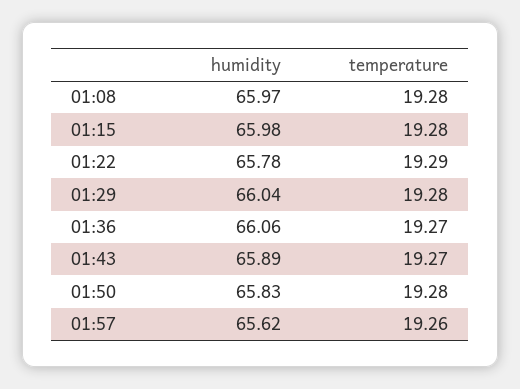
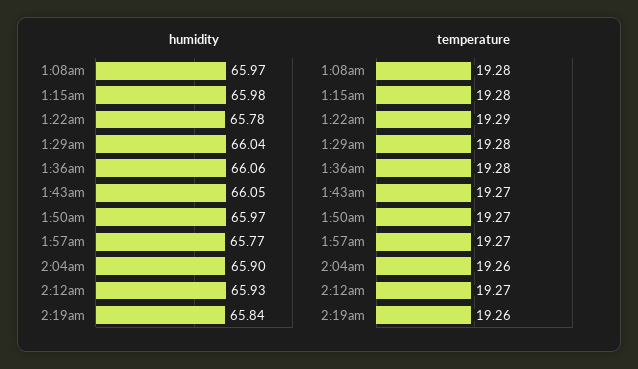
temperature, 01:36: 19.27 -> 19.28
humidity, 01:43: 65.89 -> 66.05
humidity, 01:50: 65.83 -> 65.97
temperature, 01:50: 19.28 -> 19.27
humidity, 01:57: 65.62 -> 65.77
temperature, 01:57: 19.26 -> 19.27
humidity, 2:04am: none -> 65.9
humidity, 2:12am: none -> 65.93
humidity, 2:19am: none -> 65.84
temperature, 2:04am: none -> 19.26
temperature, 2:12am: none -> 19.27
temperature, 2:19am: none -> 19.26

